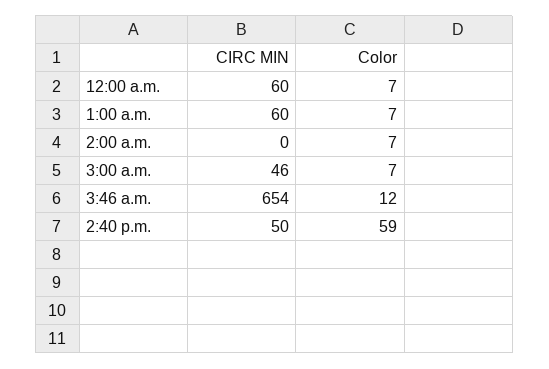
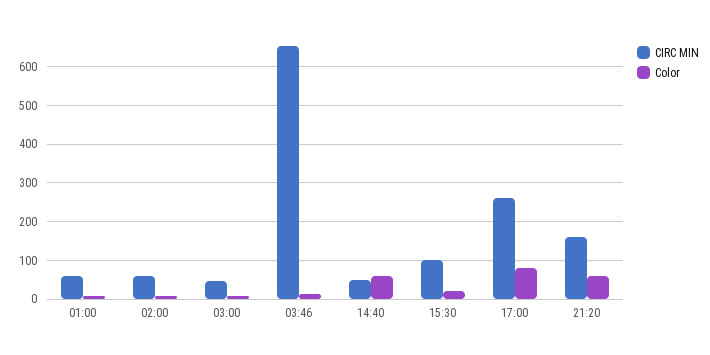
CIRC MIN, 12:00 a.m.: 60 -> none
Color, 12:00 a.m.: 7 -> none
CIRC MIN, 2:00 a.m.: 0 -> 60
CIRC MIN, 15:30: none -> 100
Color, 15:30: none -> 20
CIRC MIN, 17:00: none -> 260
Color, 17:00: none -> 80
CIRC MIN, 21:20: none -> 160
Color, 21:20: none -> 60

